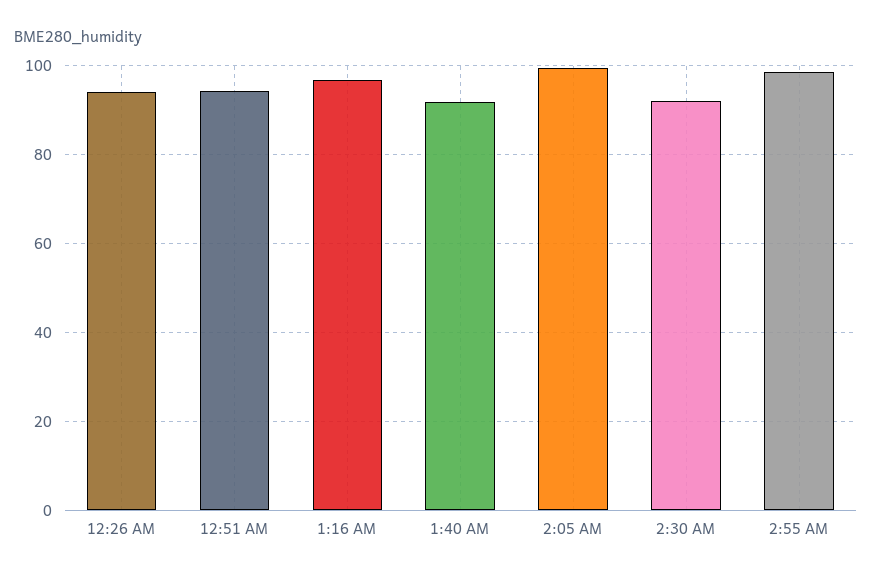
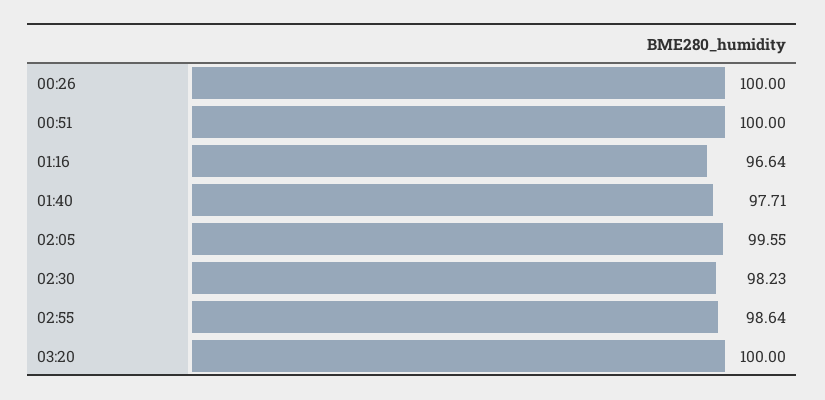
12:26 AM: 94 -> 100
12:51 AM: 94 -> 100
1:40 AM: 92 -> 97.71
2:30 AM: 92 -> 98.23
03:20: none -> 100

